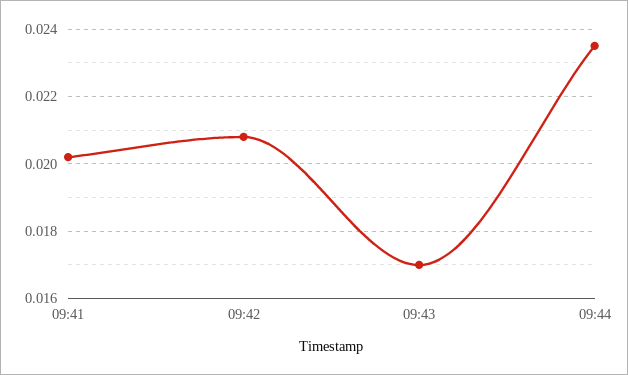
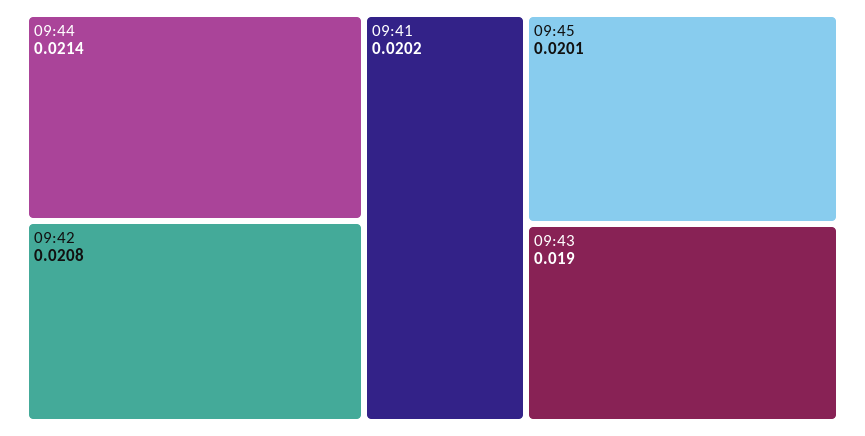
09:43: 0.017 -> 0.019
09:44: 0.0235 -> 0.0214
09:45: none -> 0.0201

